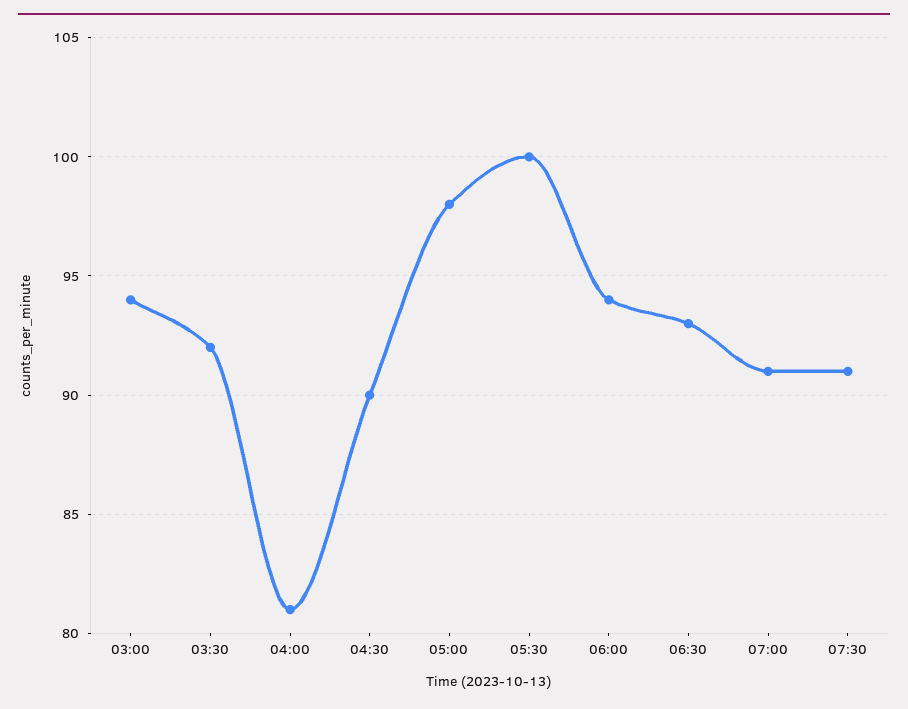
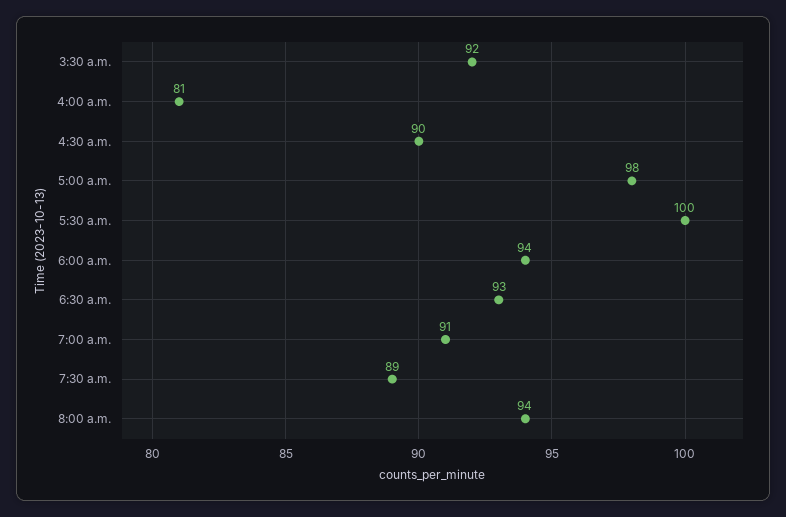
03:00: 94 -> none
07:30: 91 -> 89
8:00 a.m.: none -> 94

